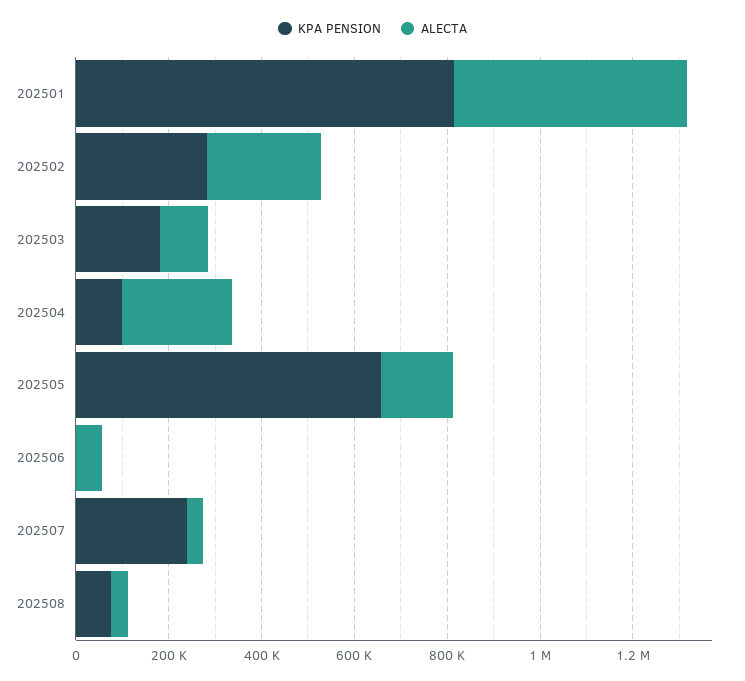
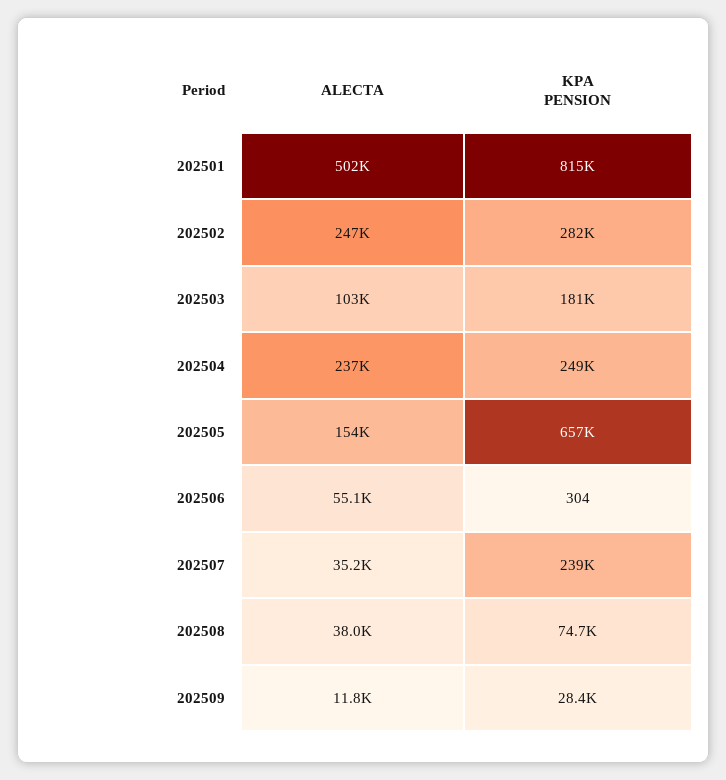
KPA PENSION, 202504: 100000 -> 249000
ALECTA, 202509: none -> 11800
KPA PENSION, 202509: none -> 28400

